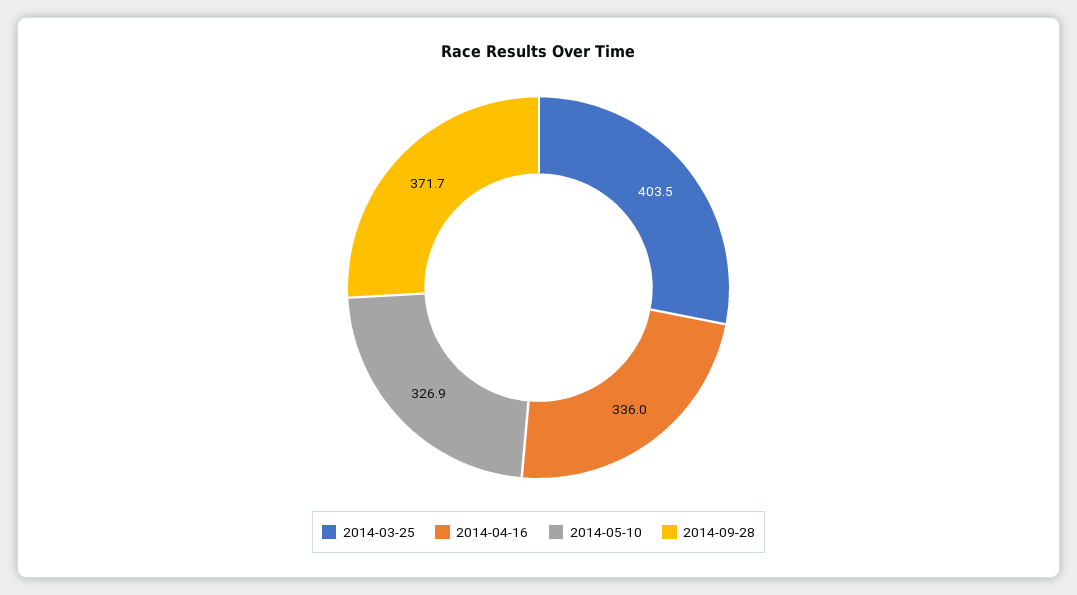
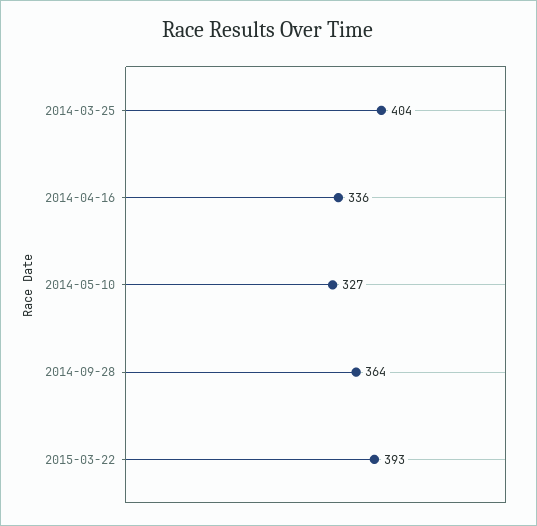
2014-09-28: 371.7 -> 364
2015-03-22: none -> 393

